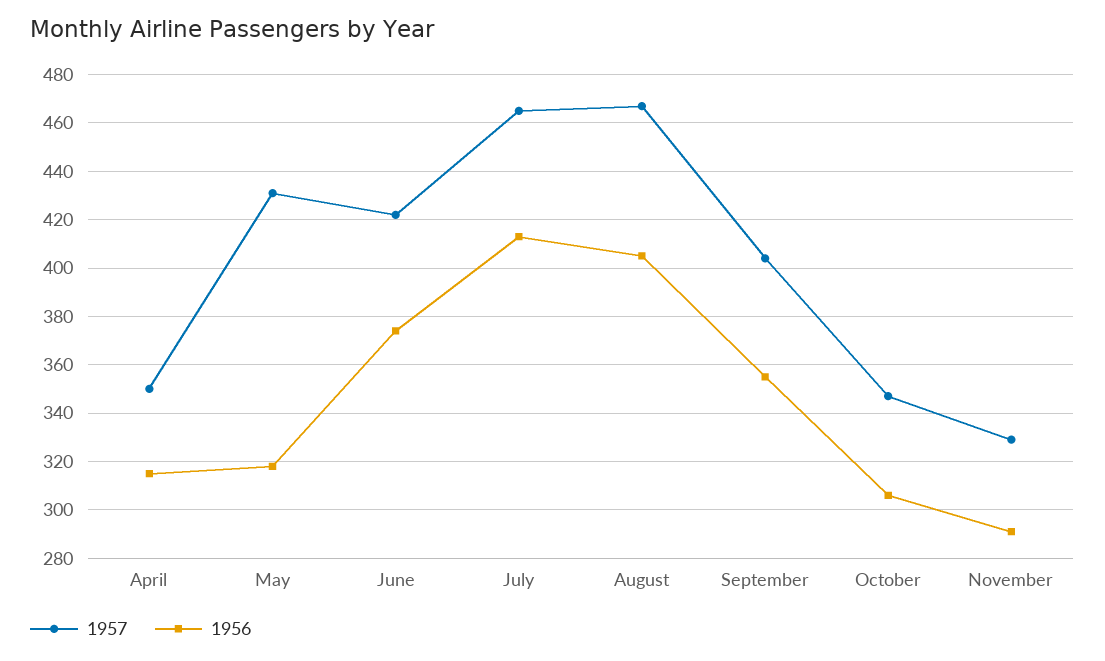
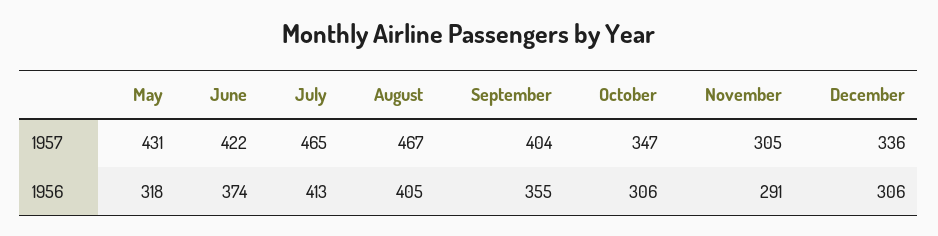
1957, April: 350 -> none
1956, April: 315 -> none
1957, November: 330 -> 305
1957, December: none -> 336
1956, December: none -> 306

